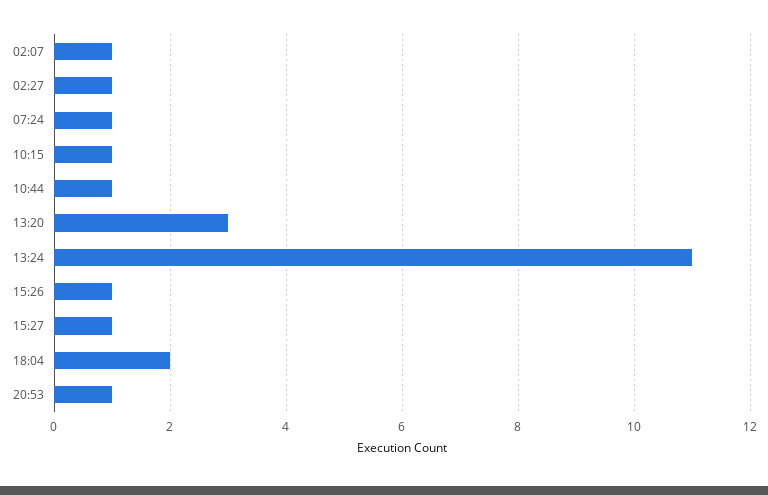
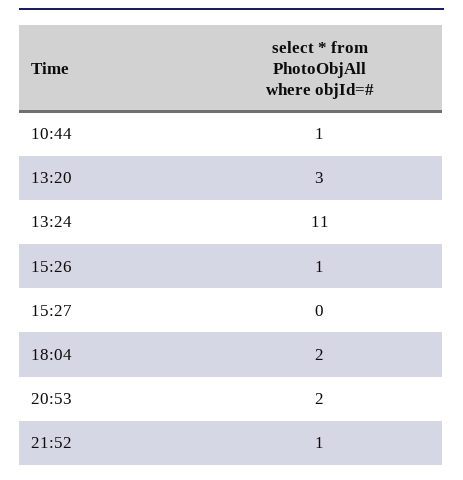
02:07: 1 -> none
02:27: 1 -> none
07:24: 1 -> none
10:15: 1 -> none
15:27: 1 -> 0
20:53: 1 -> 2
21:52: none -> 1

